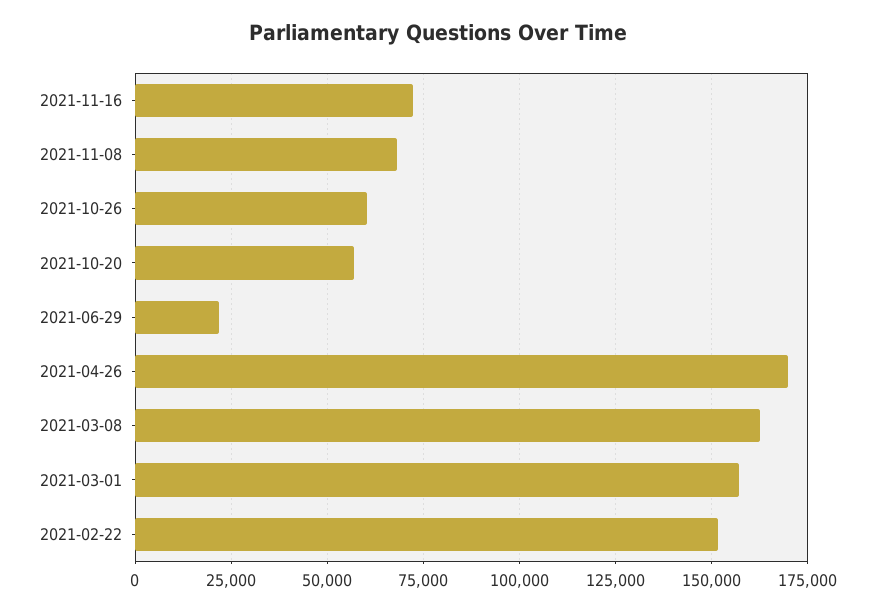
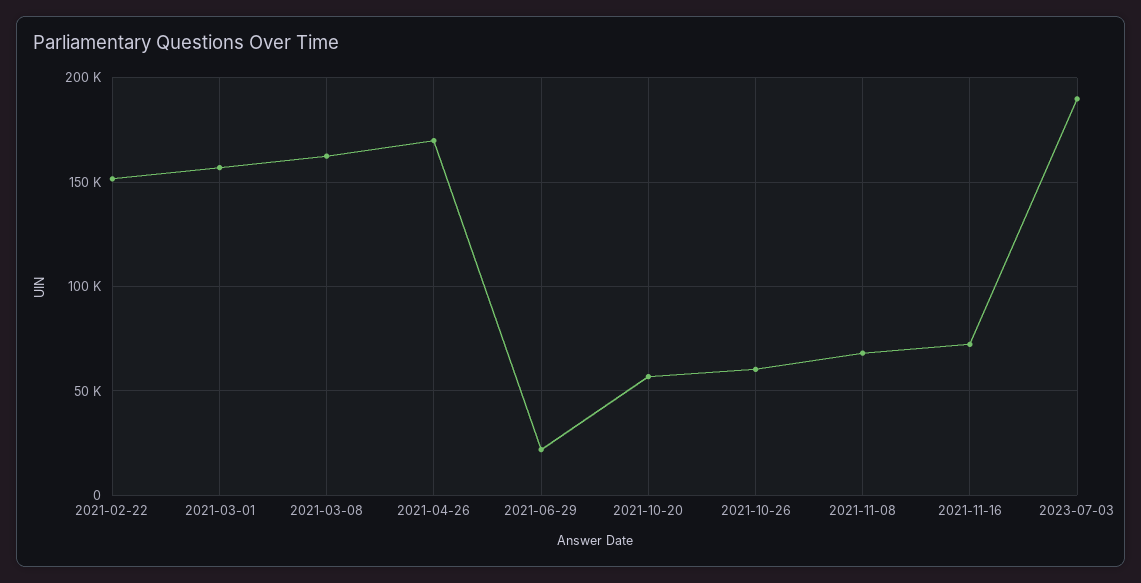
2023-07-03: none -> 190000

